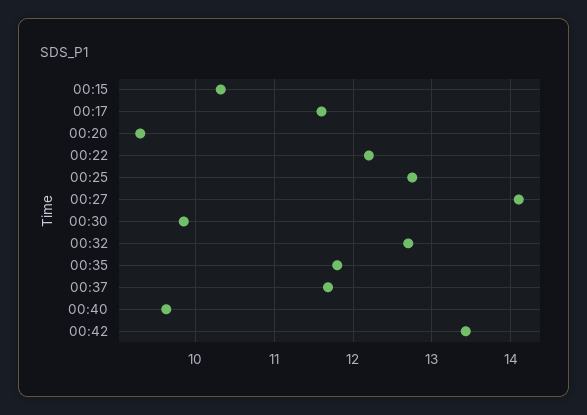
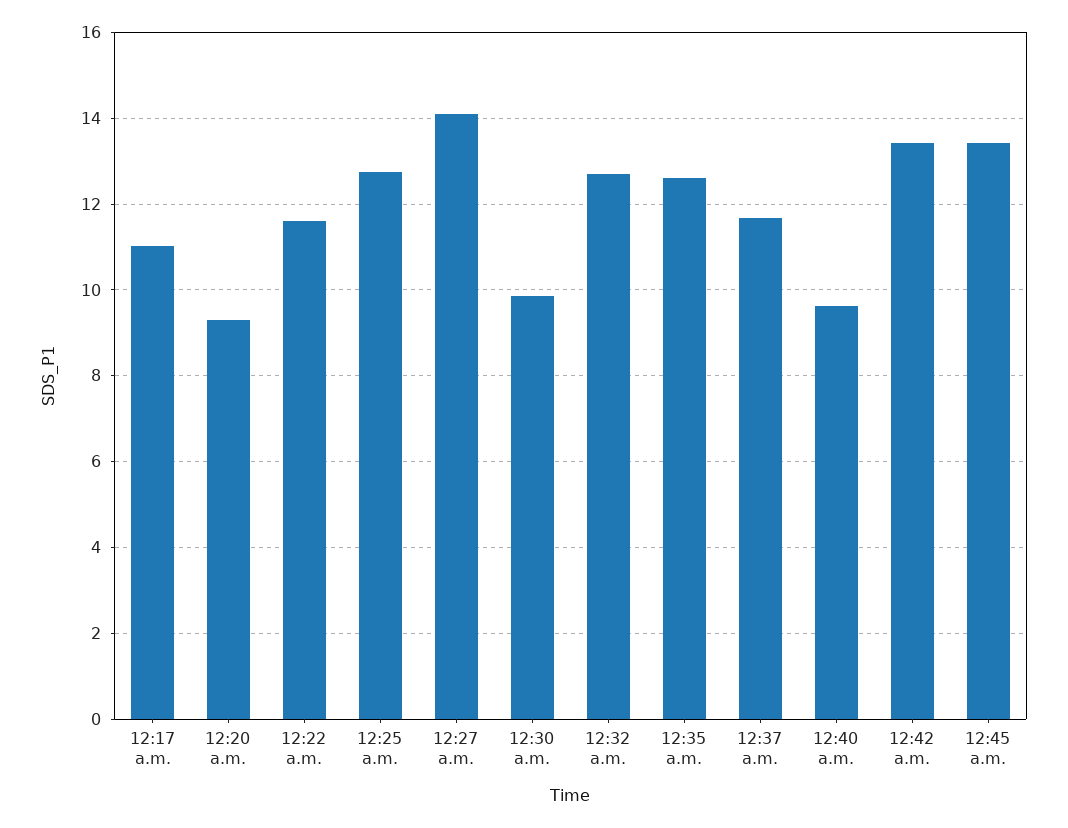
00:15: 10.3 -> none
00:17: 11.6 -> 11
00:22: 12.2 -> 11.6
00:35: 11.8 -> 12.6
12:45 a.m.: none -> 13.4

